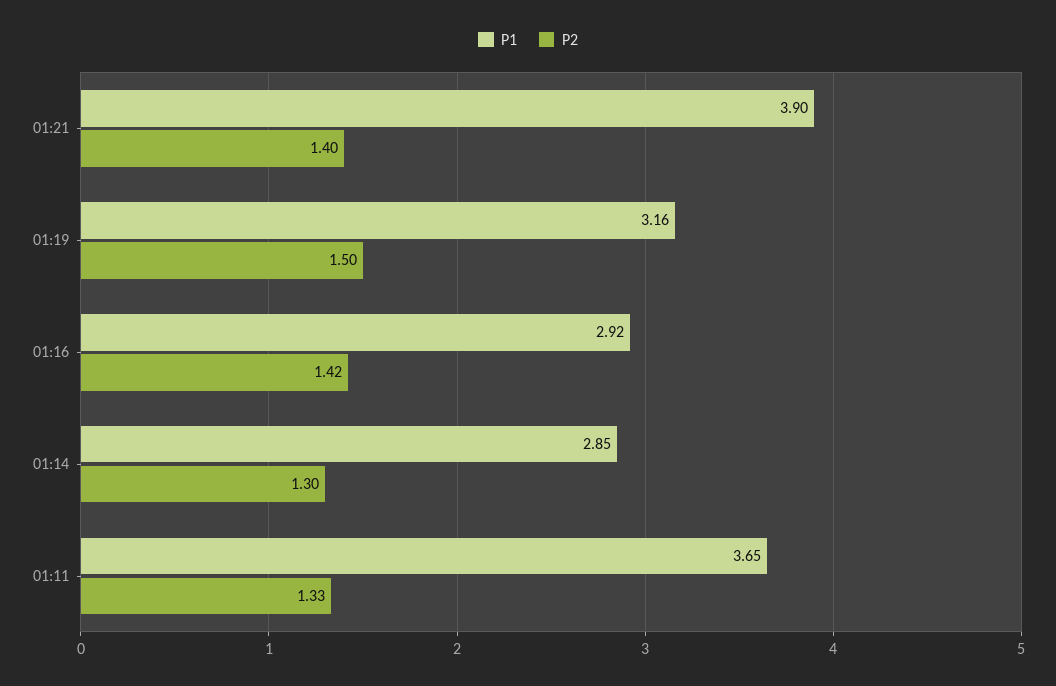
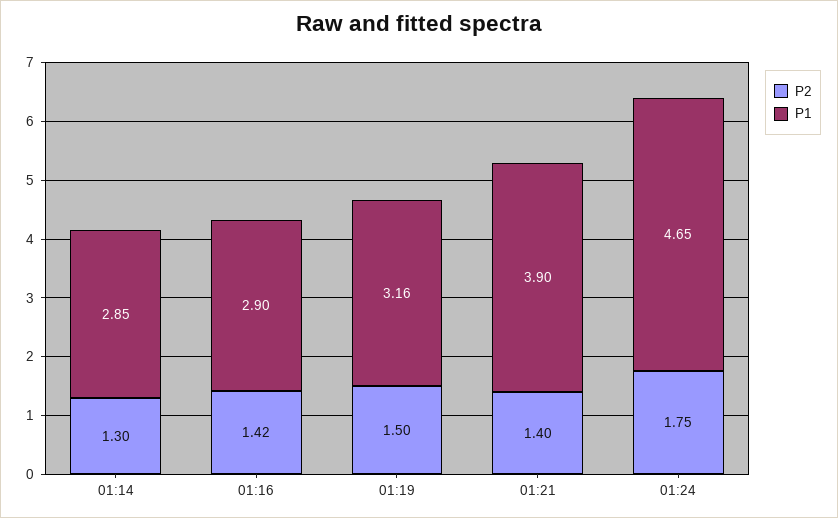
P1, 01:16: 2.92 -> 2.9
P1, 01:11: 3.65 -> none
P2, 01:11: 1.33 -> none
P2, 01:24: none -> 1.75
P1, 01:24: none -> 4.65

